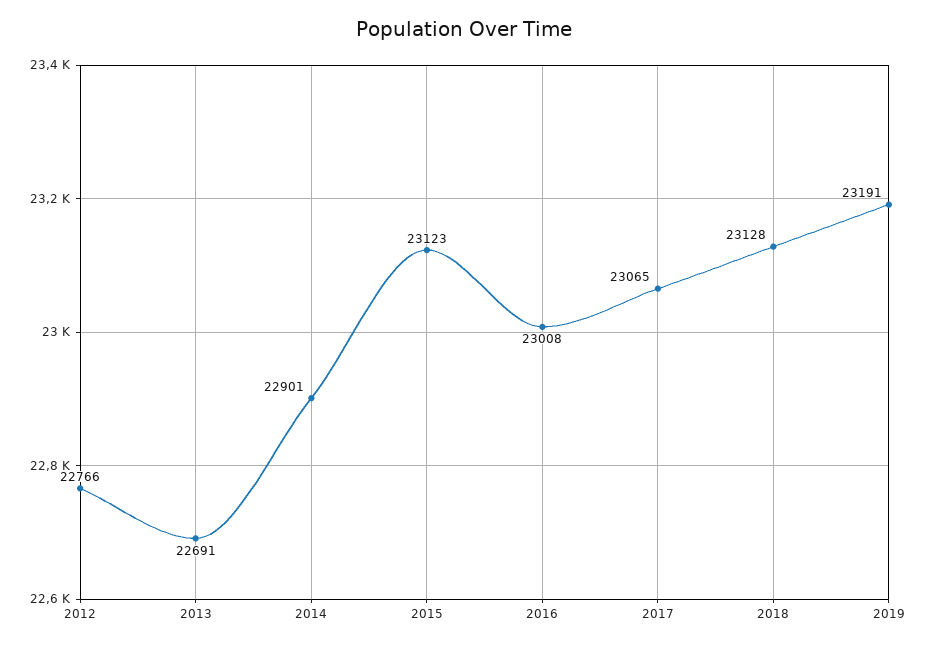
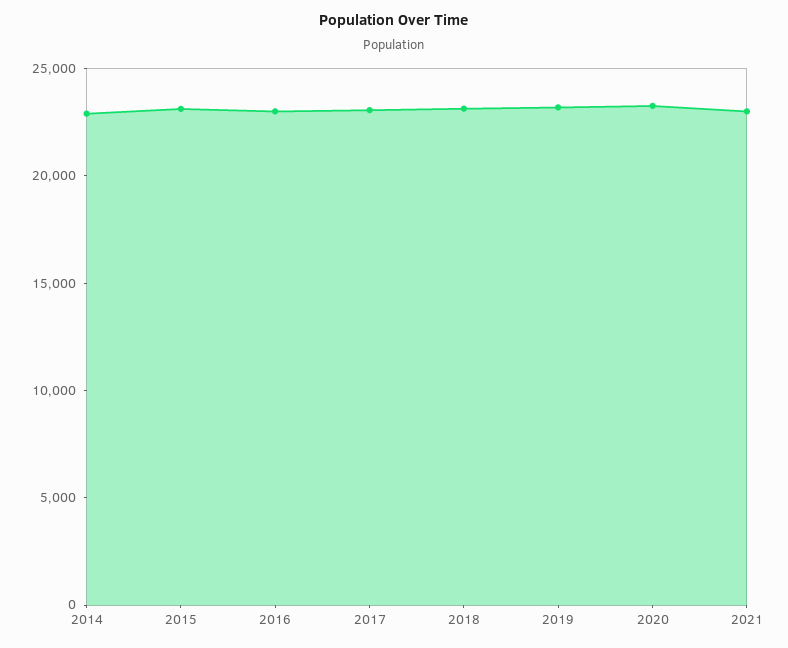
2012: 22766 -> none
2013: 22691 -> none
2020: none -> 23000
2021: none -> 23000

